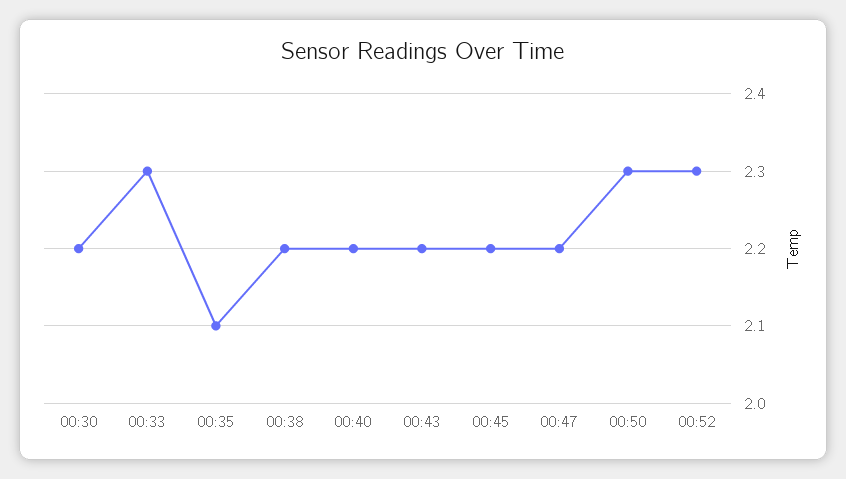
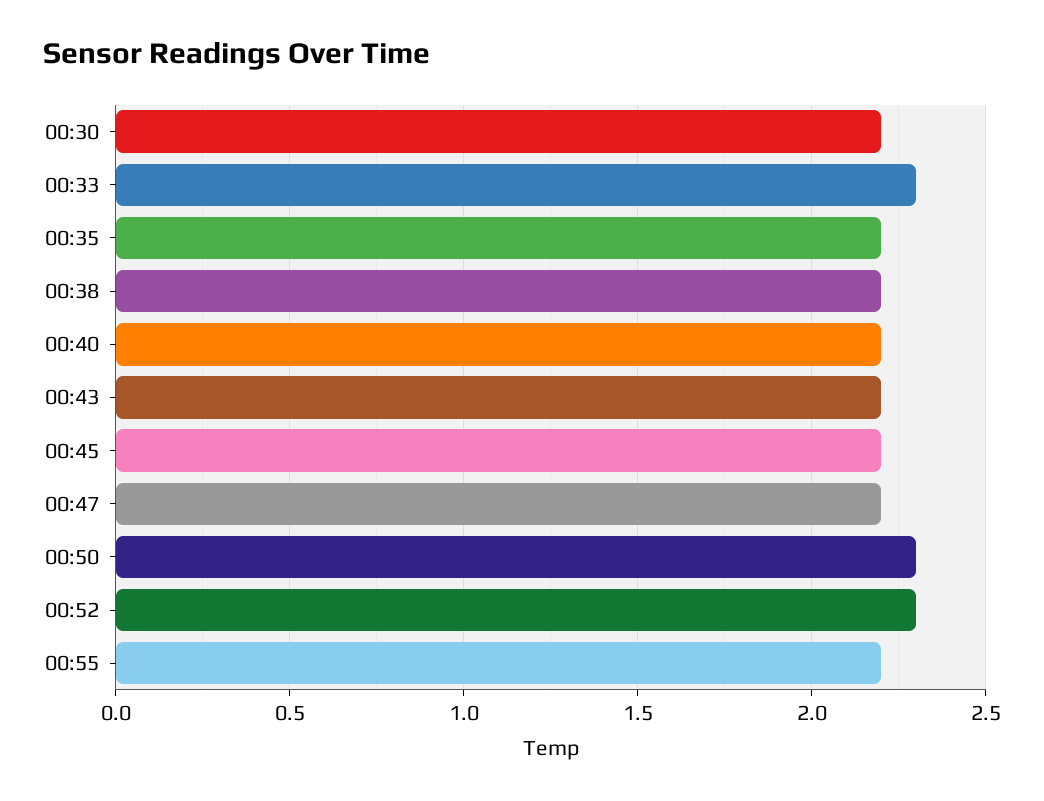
00:35: 2.1 -> 2.2
00:55: none -> 2.2

